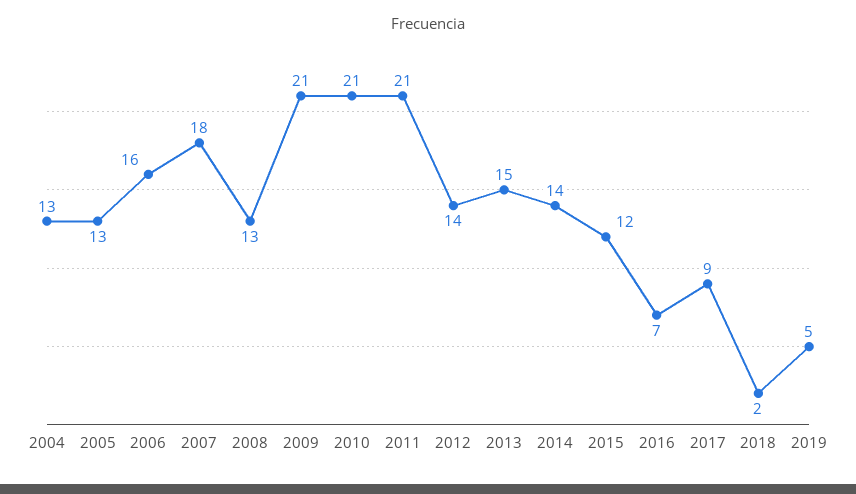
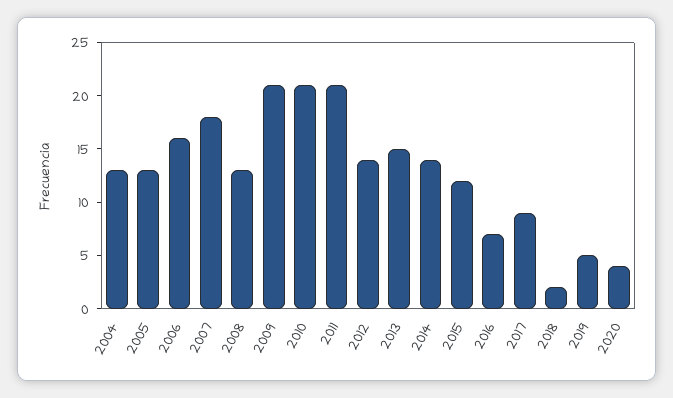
2020: none -> 4

